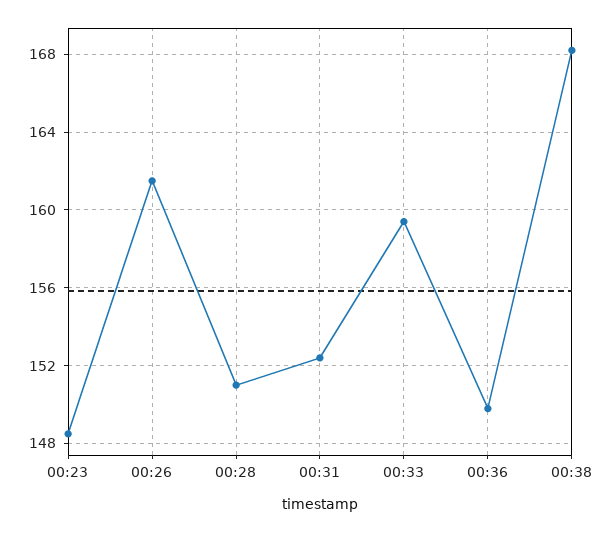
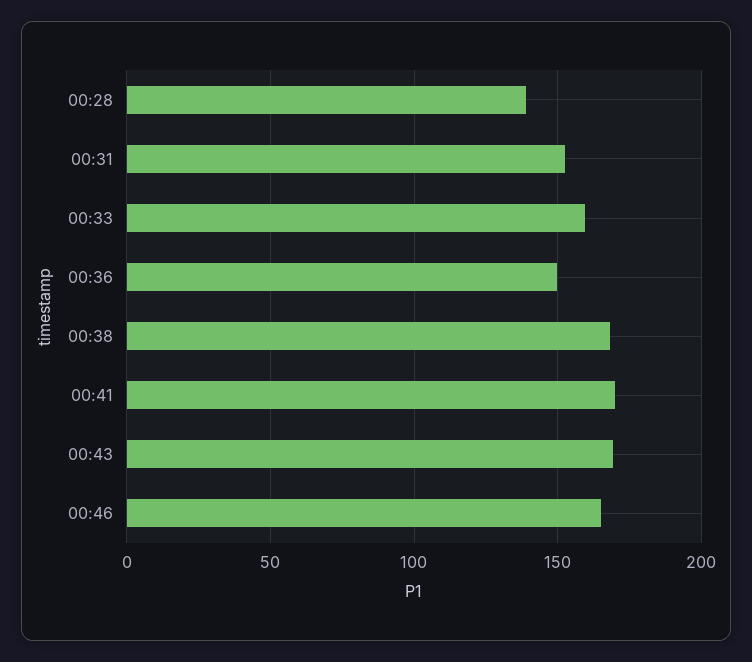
00:23: 148.5 -> none
00:26: 161.5 -> none
00:28: 151 -> 140
00:41: none -> 170
00:43: none -> 170
00:46: none -> 165

